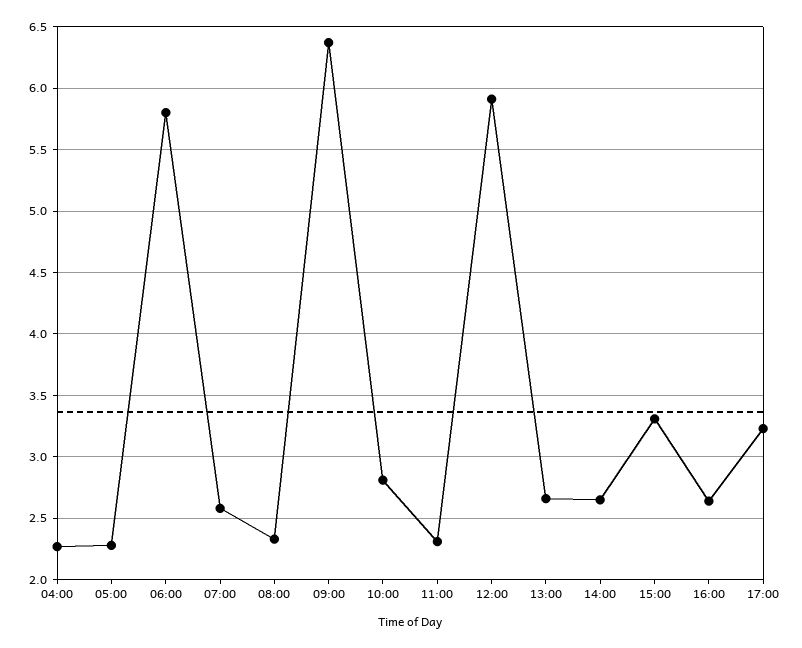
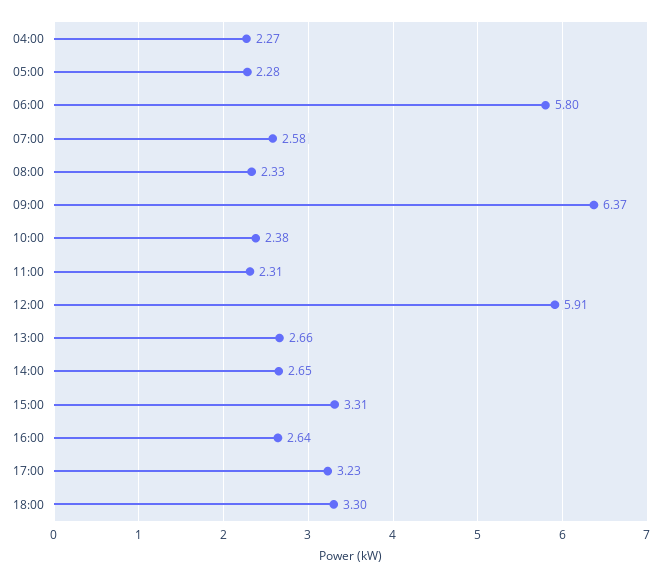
10:00: 2.8 -> 2.38
18:00: none -> 3.3

